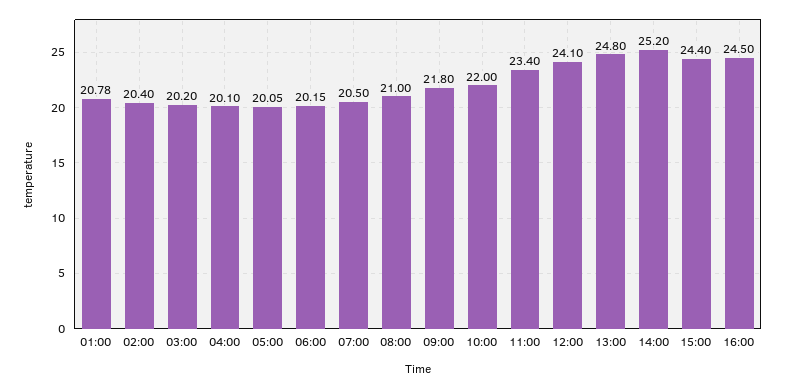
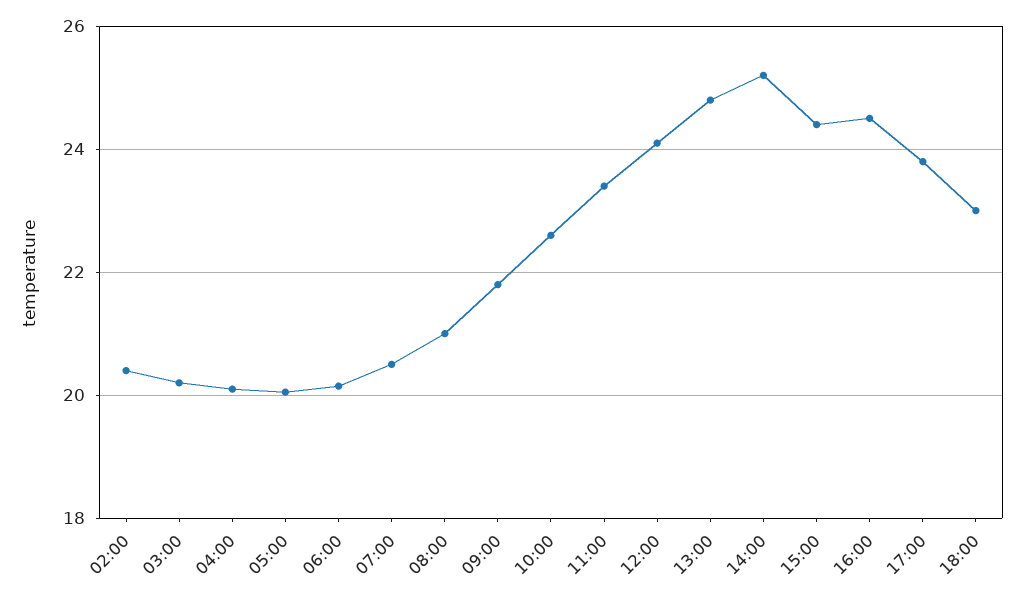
01:00: 20.78 -> none
10:00: 22 -> 22.6
17:00: none -> 23.8
18:00: none -> 23

